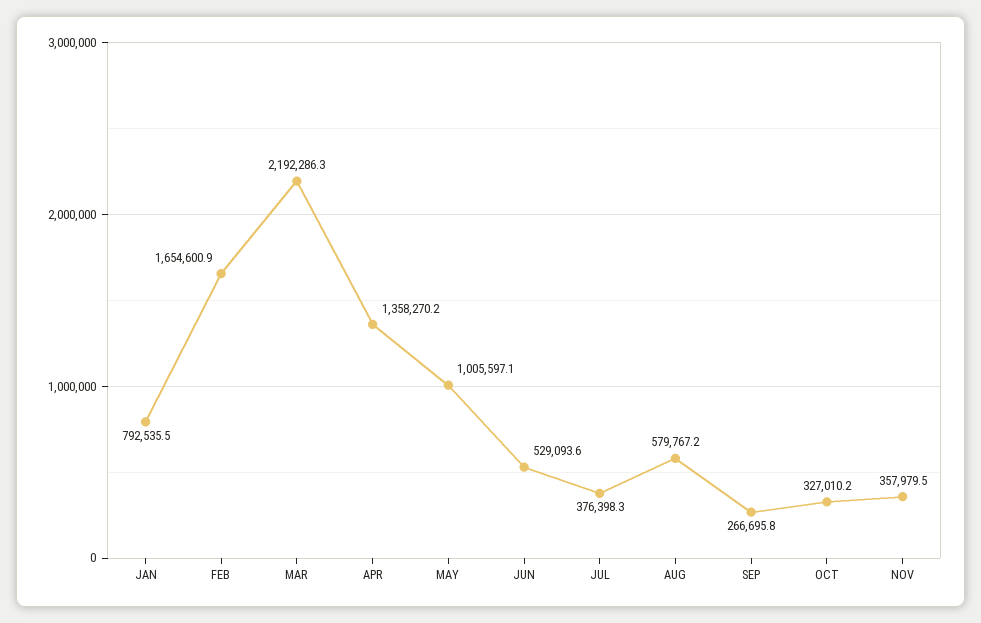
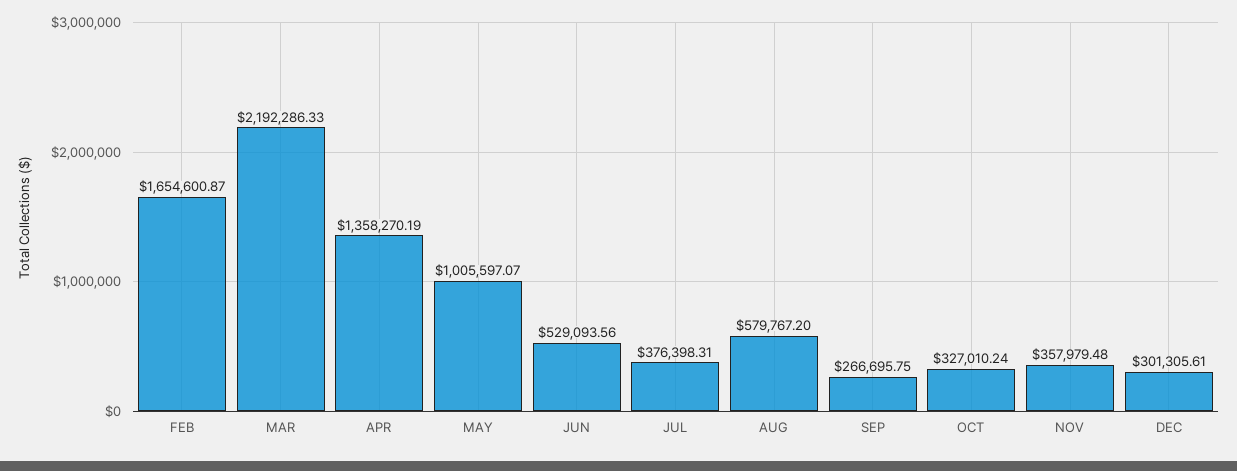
JAN: 792535.5 -> none
DEC: none -> 301305.61

